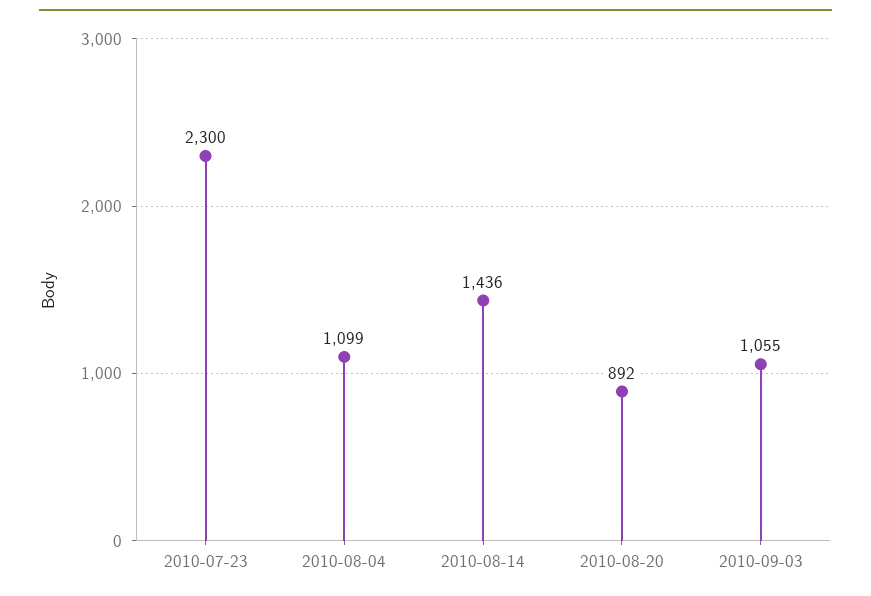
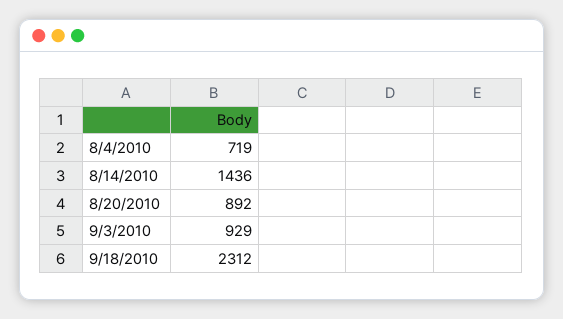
2010-07-23: 2300 -> none
2010-08-04: 1099 -> 719
2010-09-03: 1055 -> 929
9/18/2010: none -> 2312

